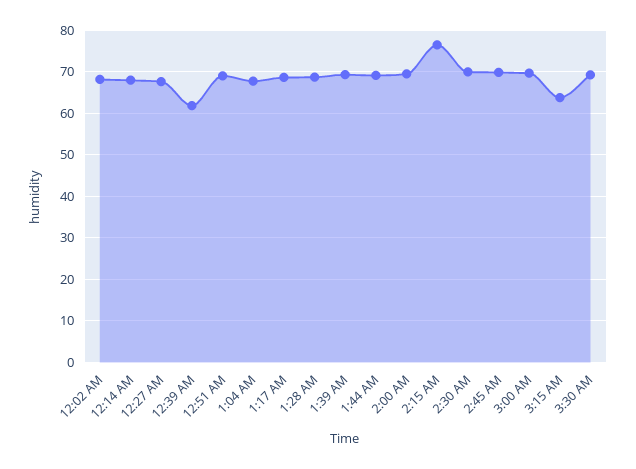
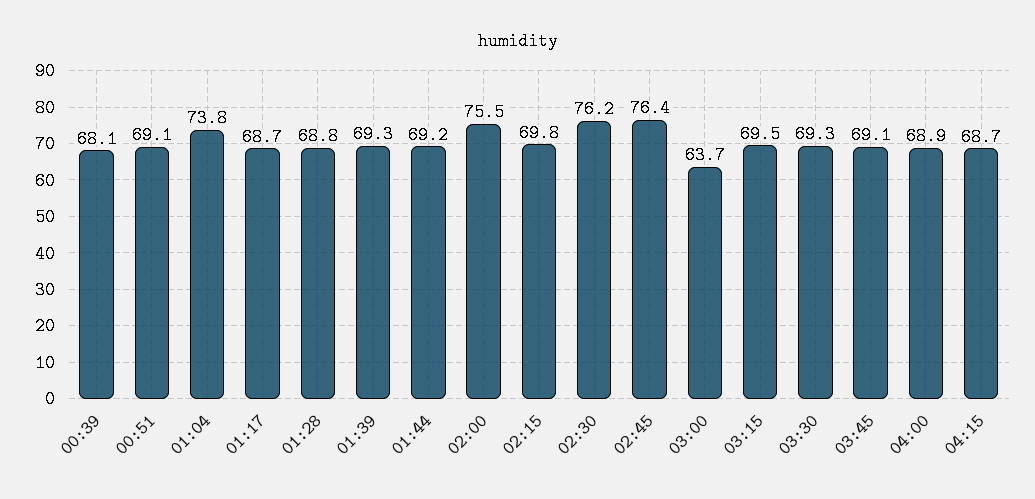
12:02 AM: 68 -> none
12:14 AM: 68 -> none
12:27 AM: 68 -> none
12:39 AM: 62 -> 68.1
1:04 AM: 68 -> 73.8
2:00 AM: 70 -> 75.5
2:15 AM: 76 -> 69.8
2:30 AM: 70 -> 76.2
2:45 AM: 70 -> 76.4
3:00 AM: 70 -> 63.7
3:15 AM: 64 -> 69.5
03:45: none -> 69.1
04:00: none -> 68.9
04:15: none -> 68.7

